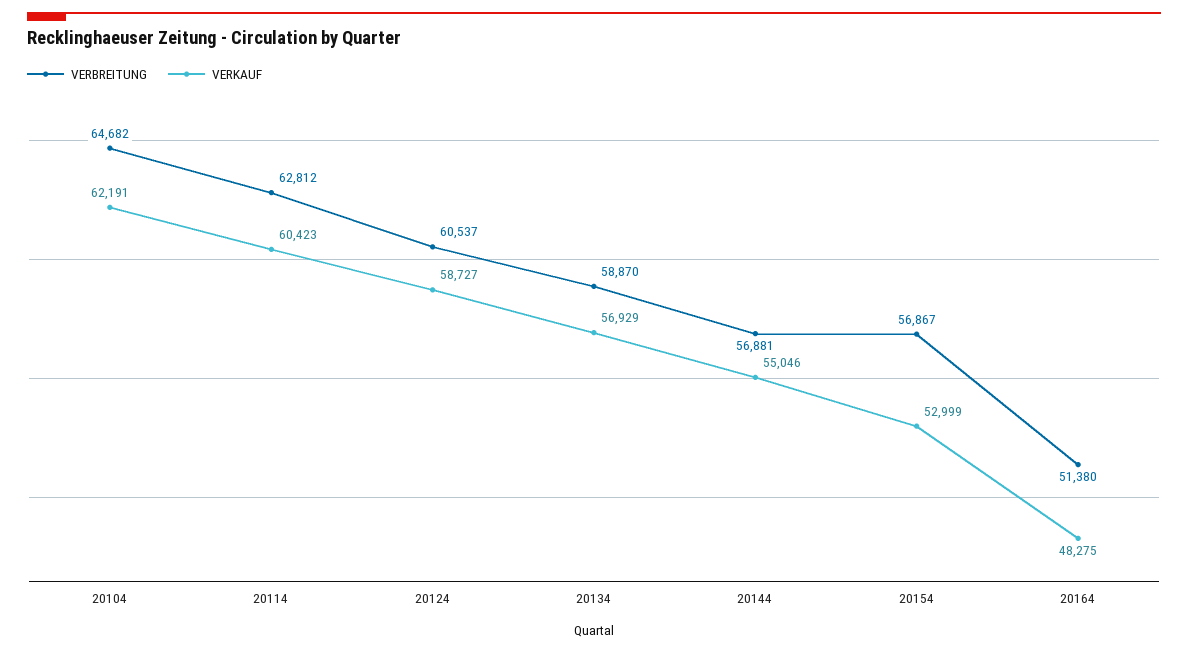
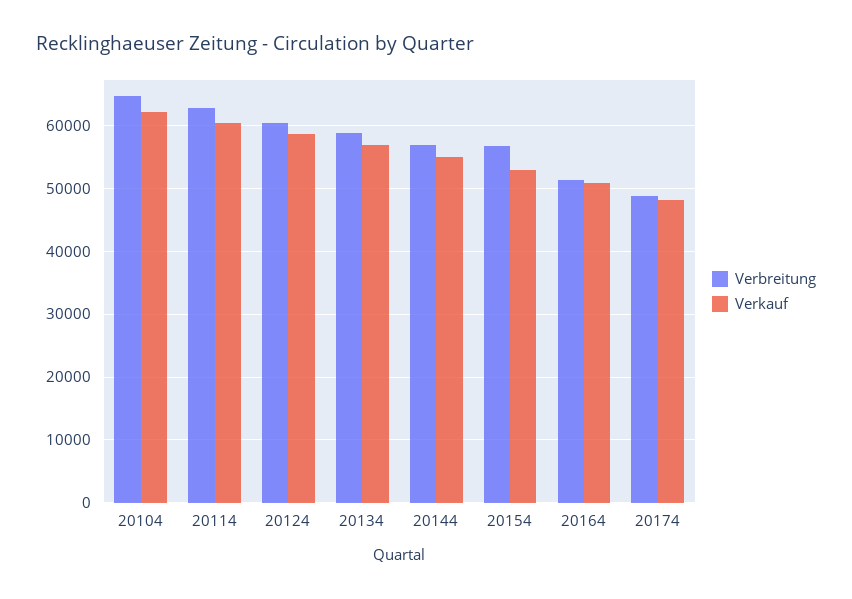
VERKAUF, 20164: 48275 -> 51000
VERBREITUNG, 20174: none -> 49000
VERKAUF, 20174: none -> 48000

